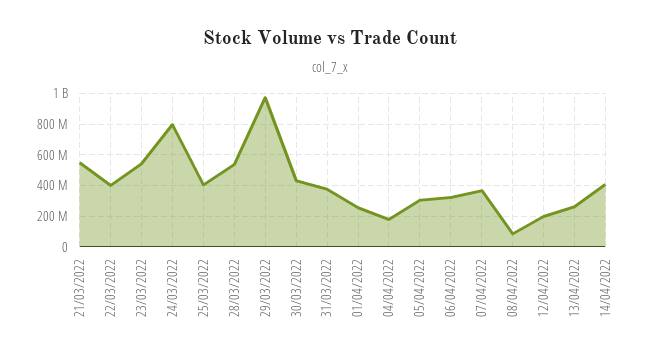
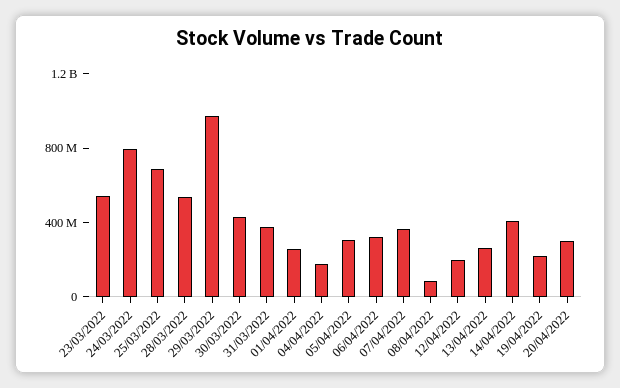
21/03/2022: 550000000 -> none
22/03/2022: 400000000 -> none
25/03/2022: 400000000 -> 700000000
19/04/2022: none -> 200000000
20/04/2022: none -> 300000000

